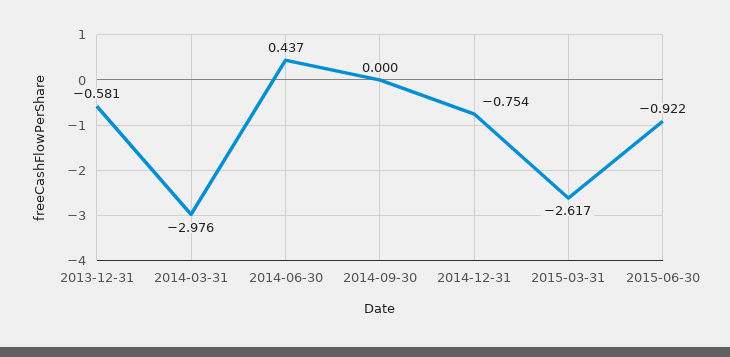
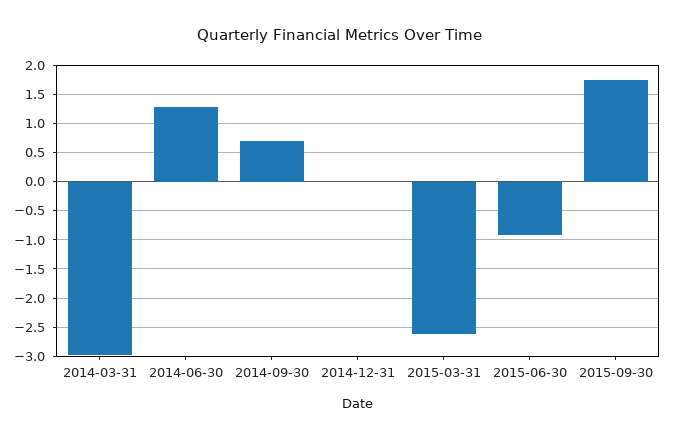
2013-12-31: -0.581 -> none
2014-06-30: 0.437 -> 1.25
2014-09-30: 0 -> 0.75
2014-12-31: -0.754 -> 0
2015-09-30: none -> 1.75

